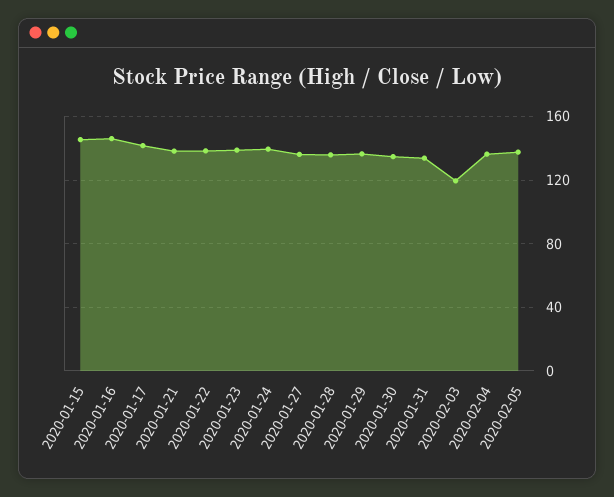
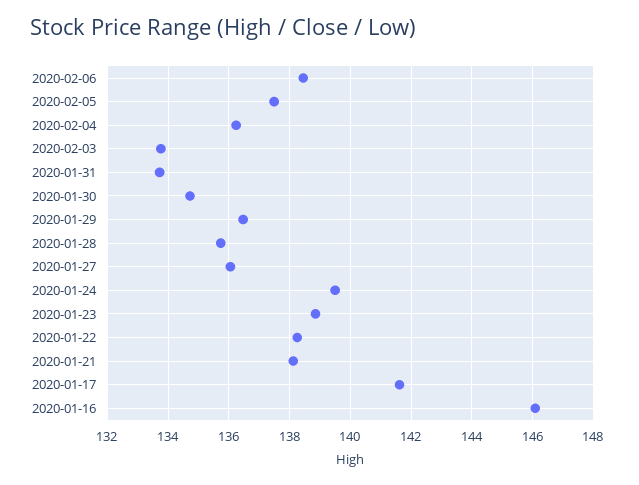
2020-01-15: 145 -> none
2020-02-03: 120 -> 133.8
2020-02-06: none -> 138.4

